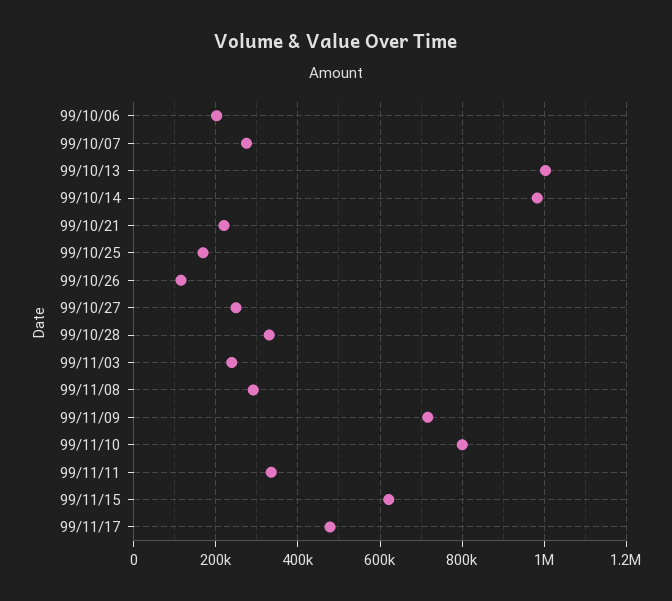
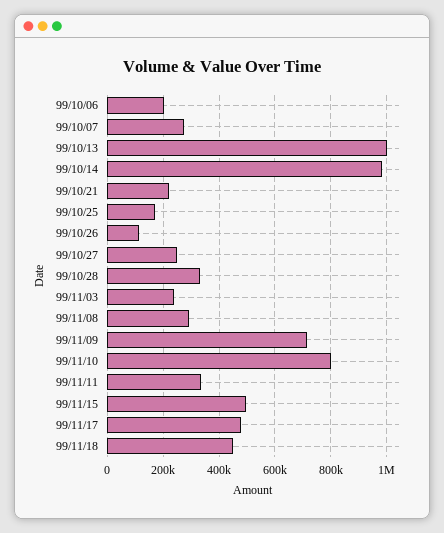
99/11/15: 620000 -> 500000
99/11/18: none -> 450000

